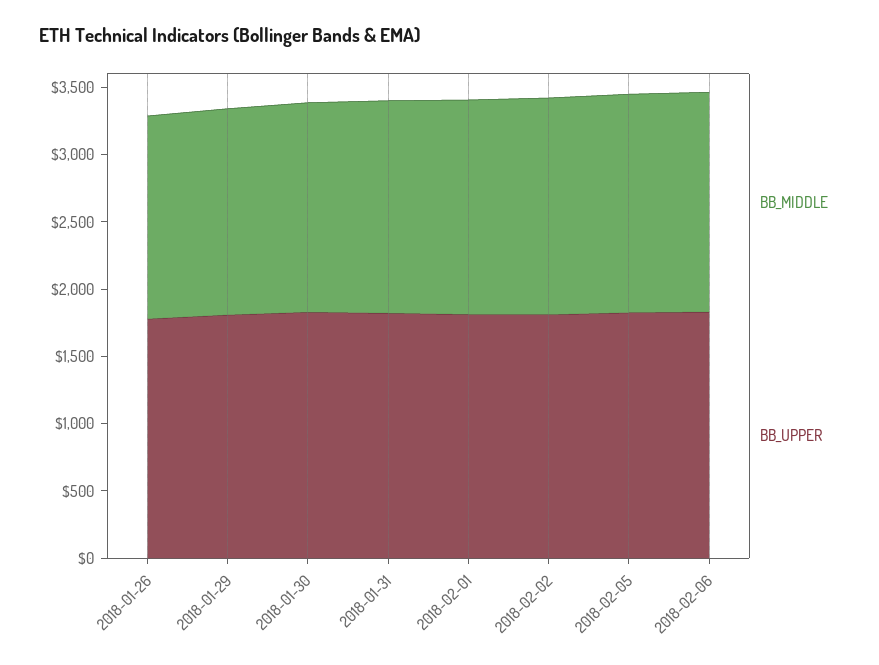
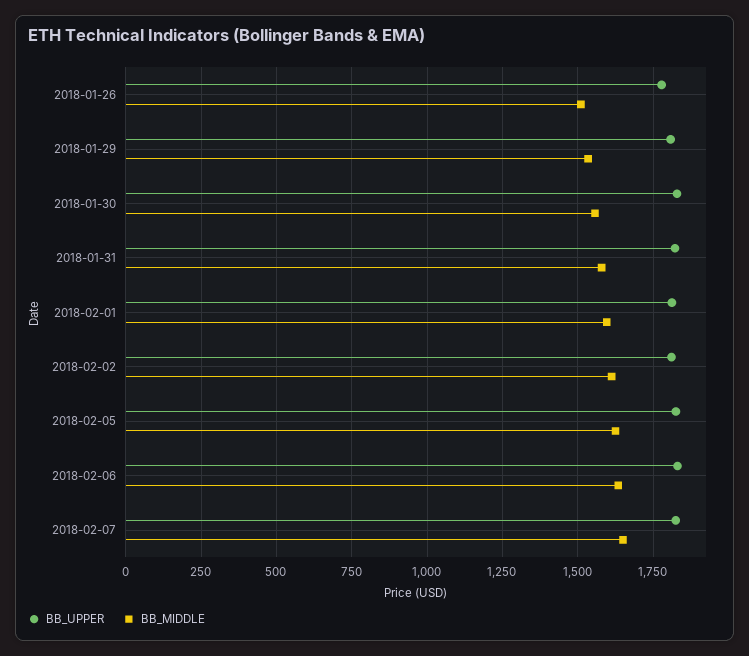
BB_UPPER, 2018-02-07: none -> 1825
BB_MIDDLE, 2018-02-07: none -> 1650

